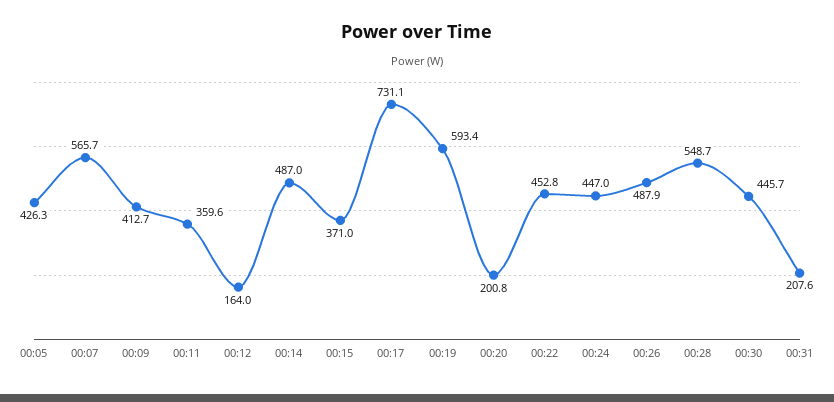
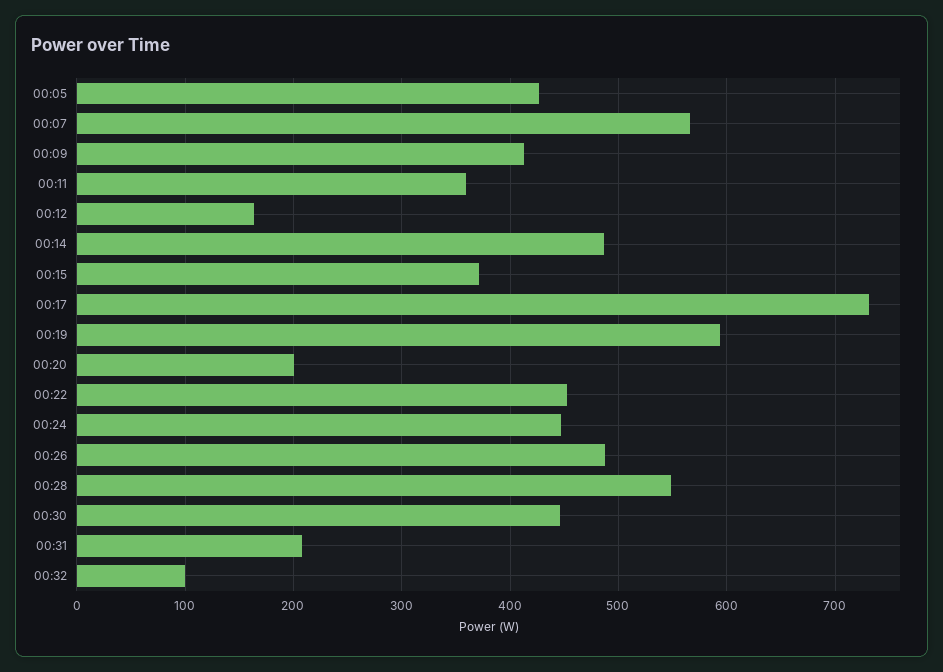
00:32: none -> 100

